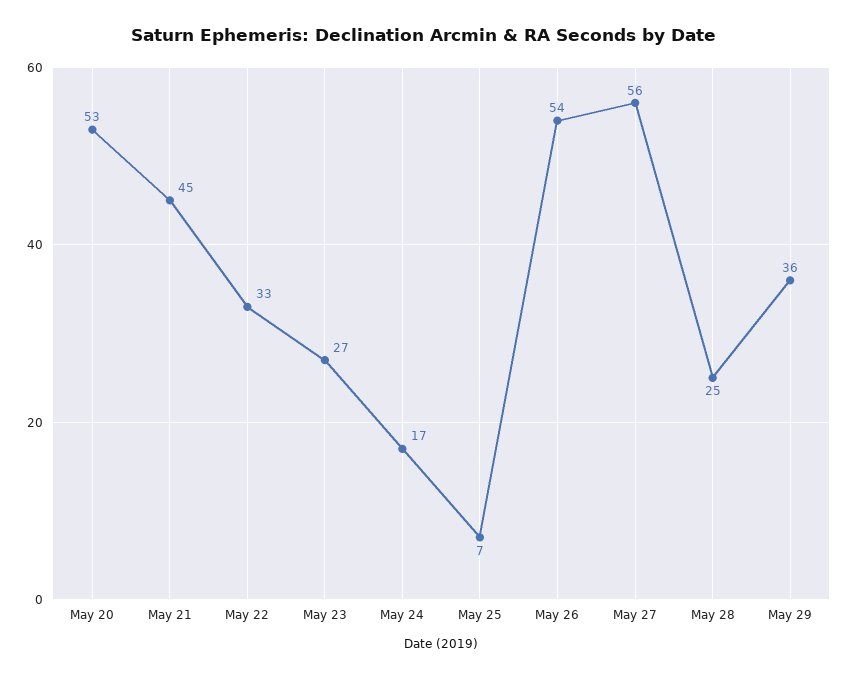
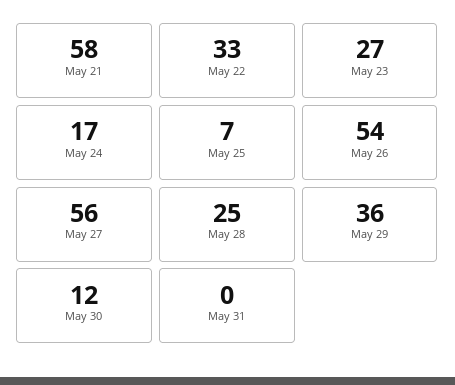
May 20: 53 -> none
May 21: 45 -> 58
May 30: none -> 12
May 31: none -> 0

